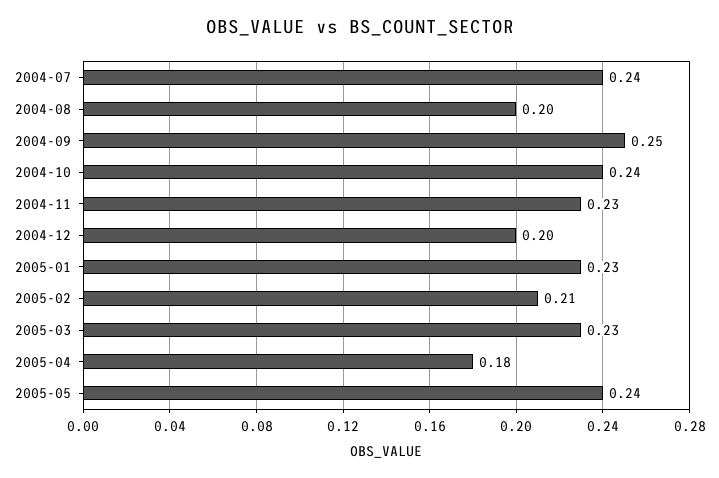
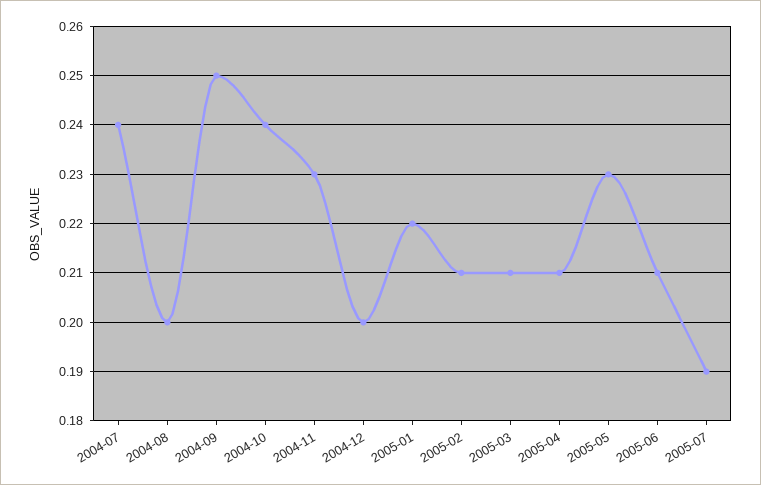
2005-01: 0.23 -> 0.22
2005-03: 0.23 -> 0.21
2005-04: 0.18 -> 0.21
2005-05: 0.24 -> 0.23
2005-06: none -> 0.21
2005-07: none -> 0.19

